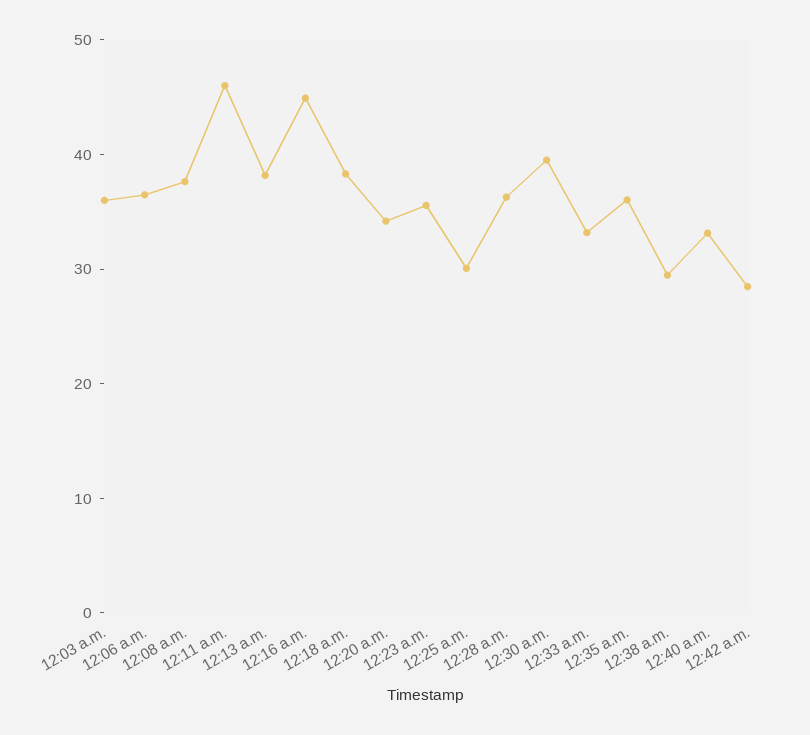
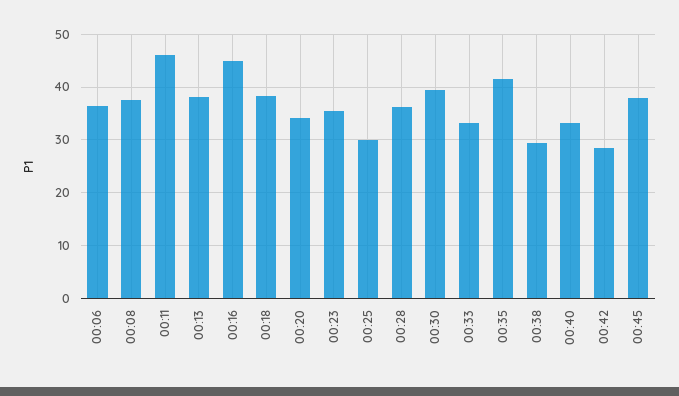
12:03 a.m.: 36 -> none
12:35 a.m.: 36 -> 42
00:45: none -> 38

